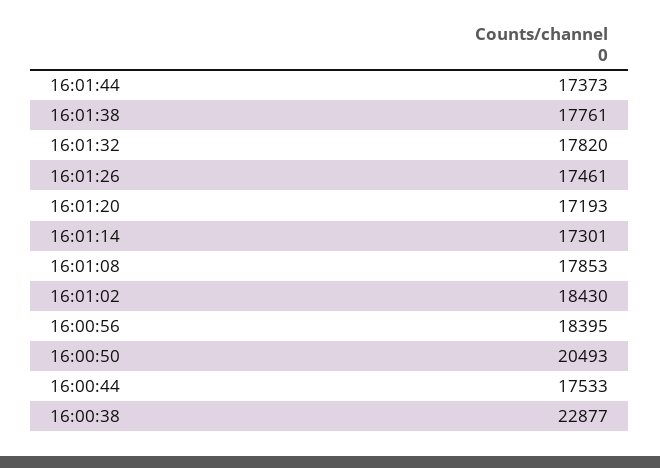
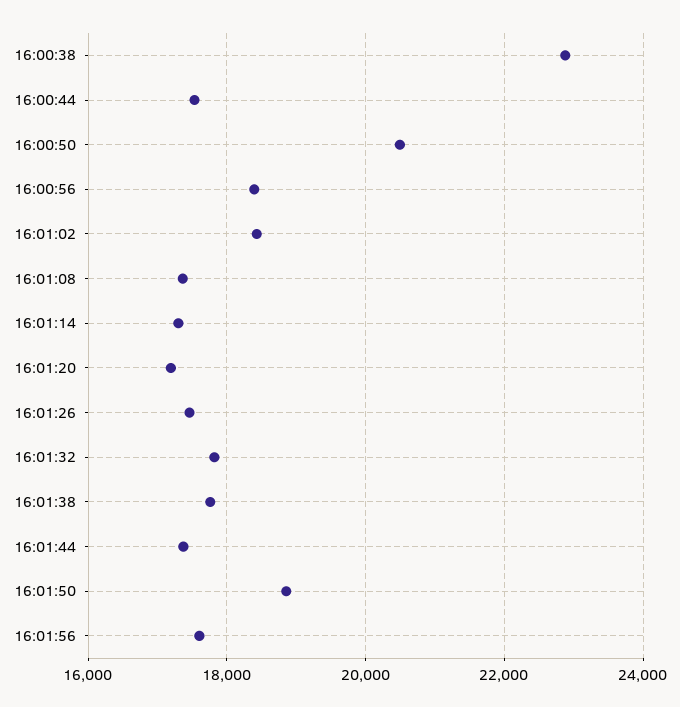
16:01:08: 17853 -> 17400
16:01:50: none -> 18800
16:01:56: none -> 17600

